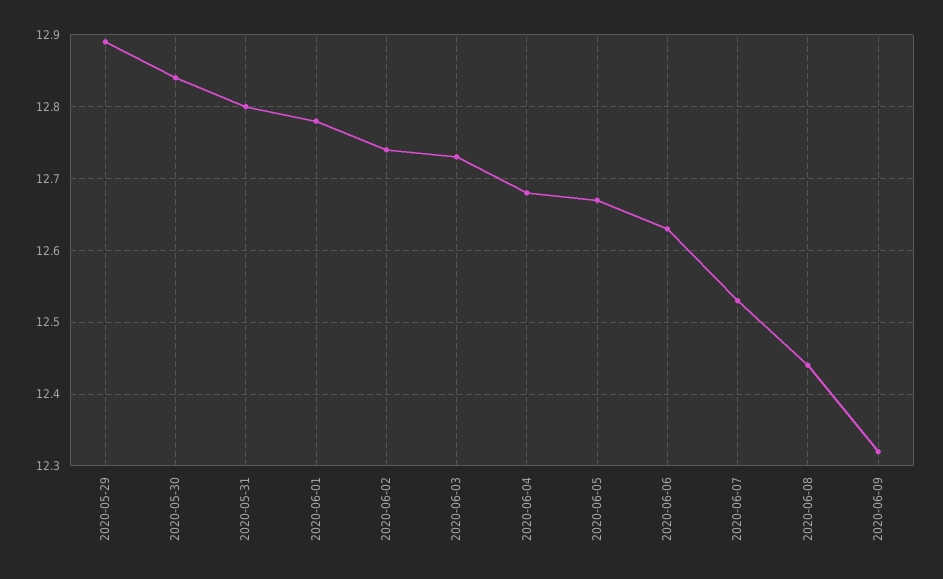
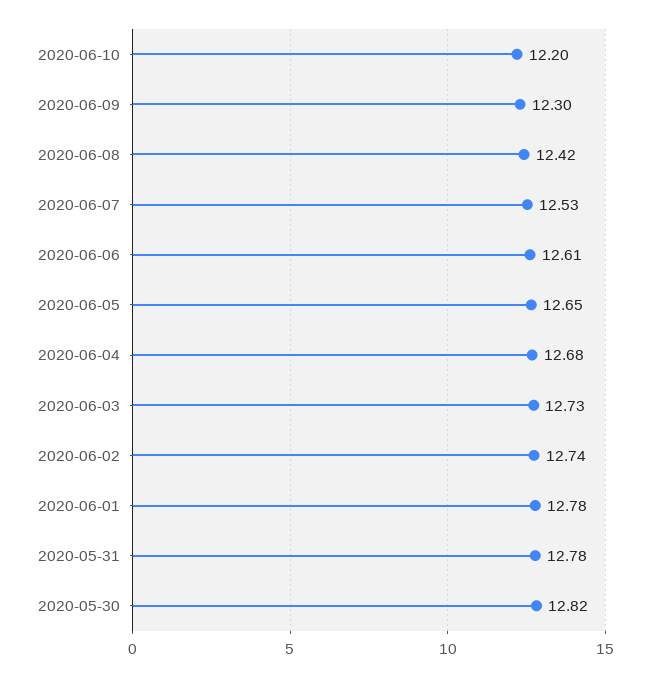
2020-05-29: 12.89 -> none
2020-05-30: 12.84 -> 12.82
2020-05-31: 12.8 -> 12.78
2020-06-05: 12.67 -> 12.65
2020-06-06: 12.63 -> 12.61
2020-06-08: 12.44 -> 12.42
2020-06-09: 12.32 -> 12.3
2020-06-10: none -> 12.2

